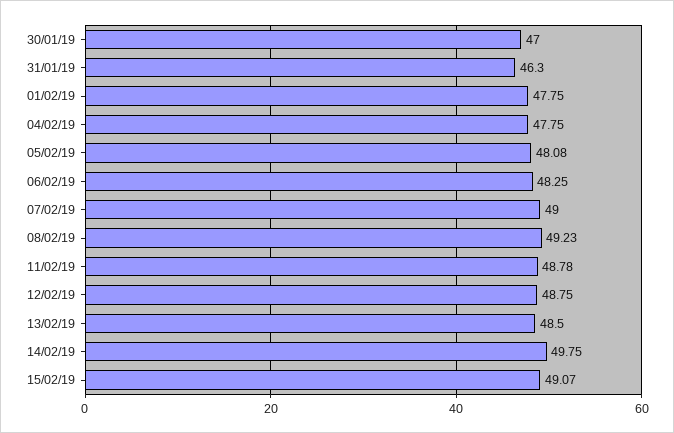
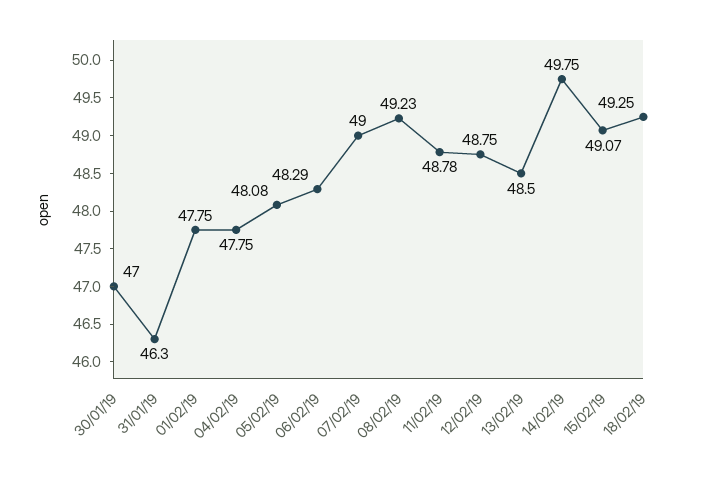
06/02/19: 48.25 -> 48.29
18/02/19: none -> 49.25

